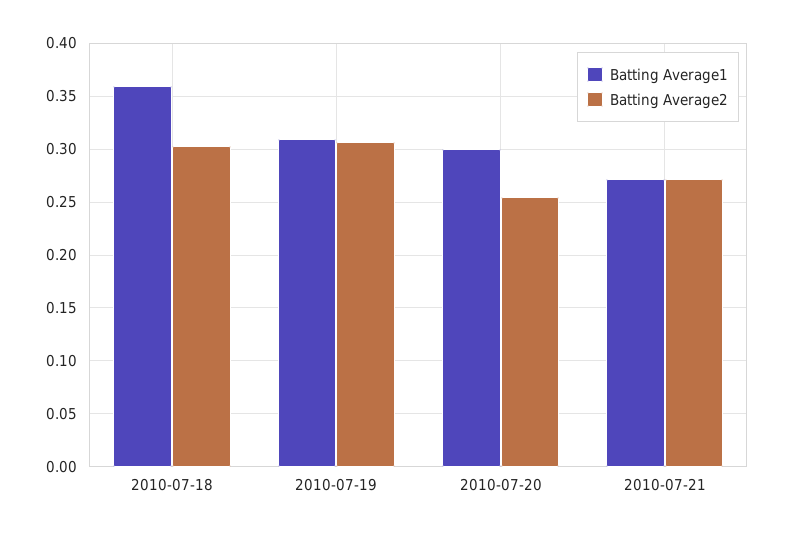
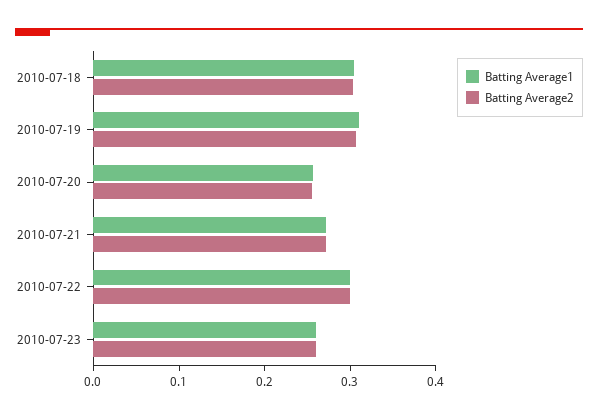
Batting Average1, 2010-07-18: 0.36 -> 0.3
Batting Average1, 2010-07-20: 0.3 -> 0.26
Batting Average1, 2010-07-22: none -> 0.3
Batting Average2, 2010-07-22: none -> 0.3
Batting Average1, 2010-07-23: none -> 0.26
Batting Average2, 2010-07-23: none -> 0.26

